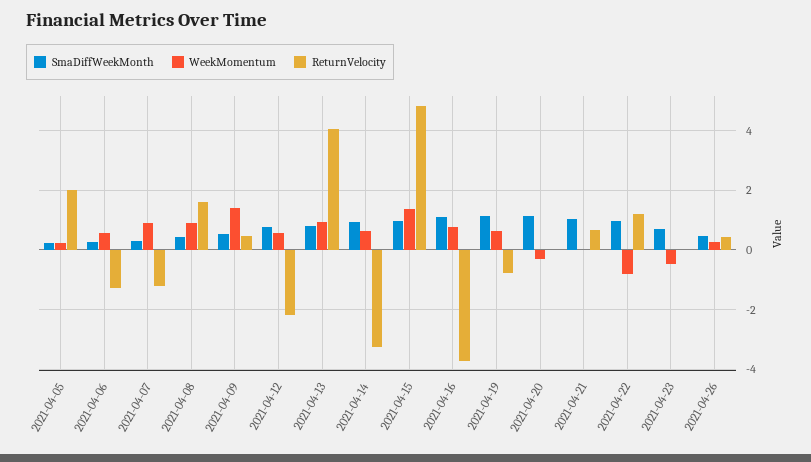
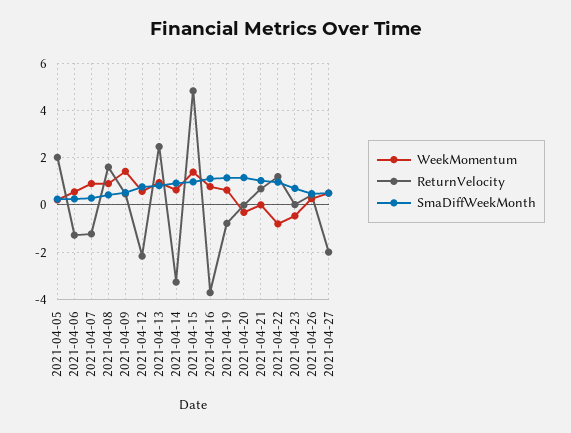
ReturnVelocity, 2021-04-13: 4 -> 2.5
WeekMomentum, 2021-04-27: none -> 0.5
ReturnVelocity, 2021-04-27: none -> -2
SmaDiffWeekMonth, 2021-04-27: none -> 0.5

